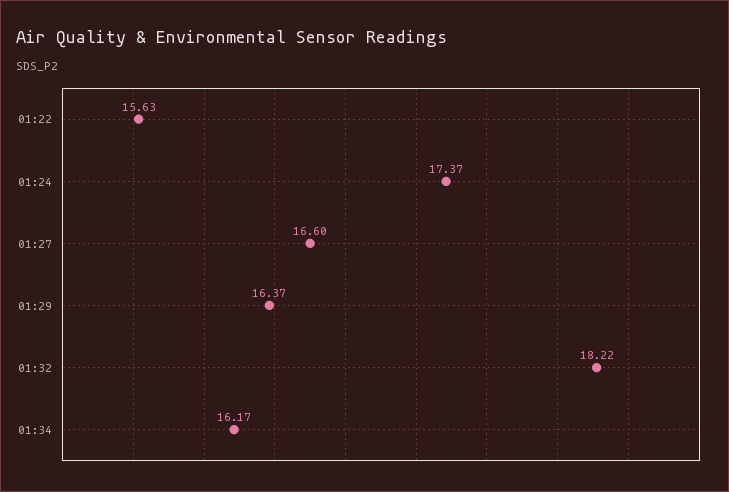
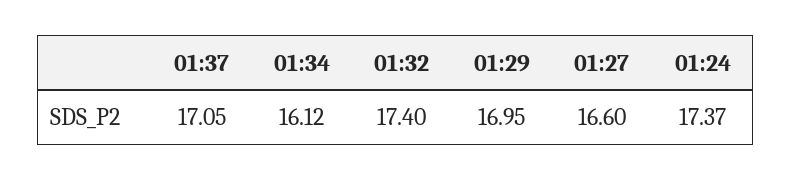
01:22: 15.63 -> none
01:29: 16.37 -> 16.95
01:32: 18.22 -> 17.4
01:34: 16.17 -> 16.12
01:37: none -> 17.05

